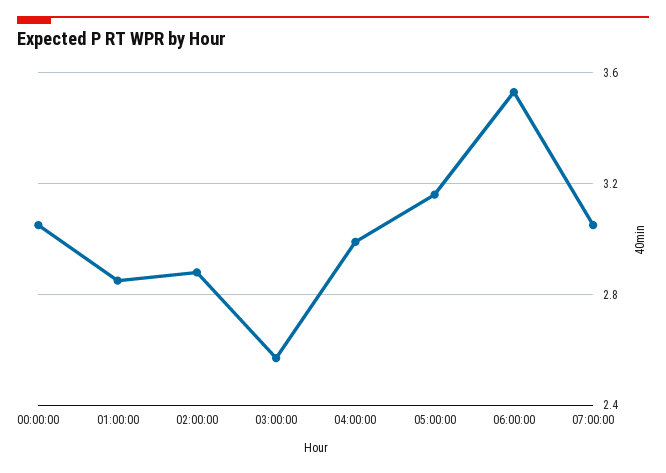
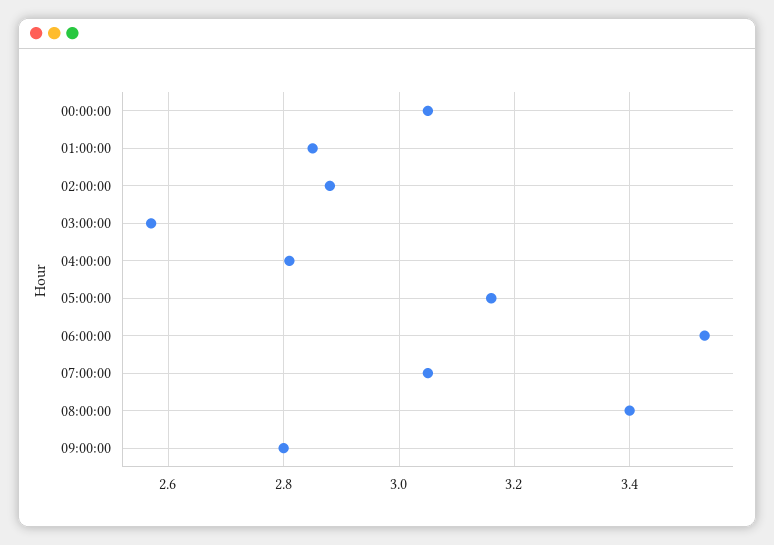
04:00:00: 3 -> 2.8
08:00:00: none -> 3.4
09:00:00: none -> 2.8

